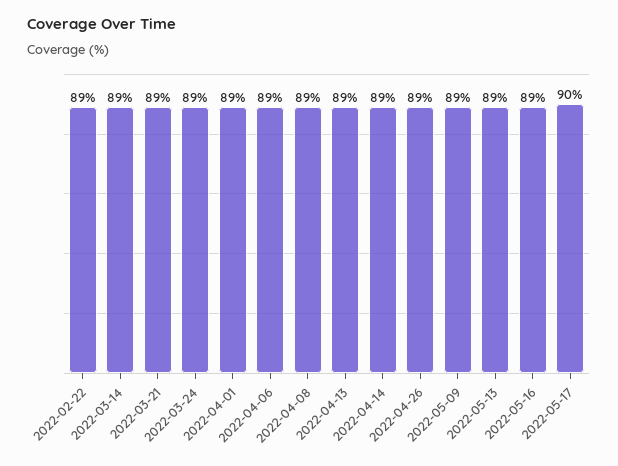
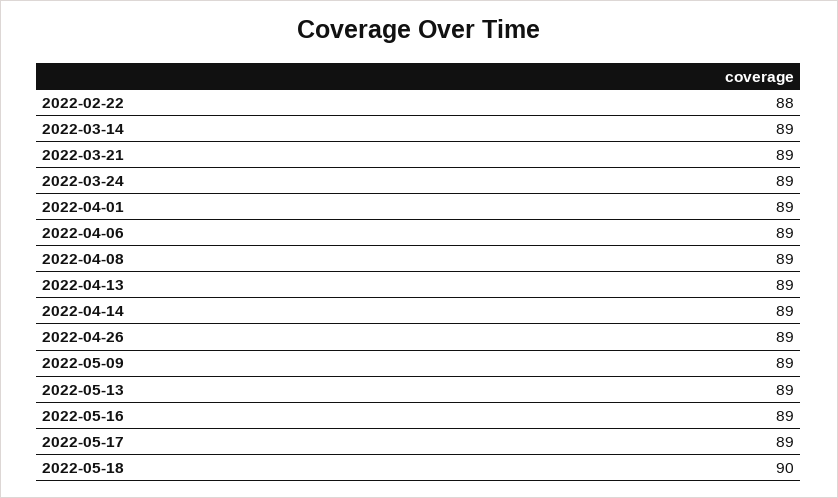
2022-02-22: 89 -> 88
2022-05-17: 90 -> 89
2022-05-18: none -> 90

